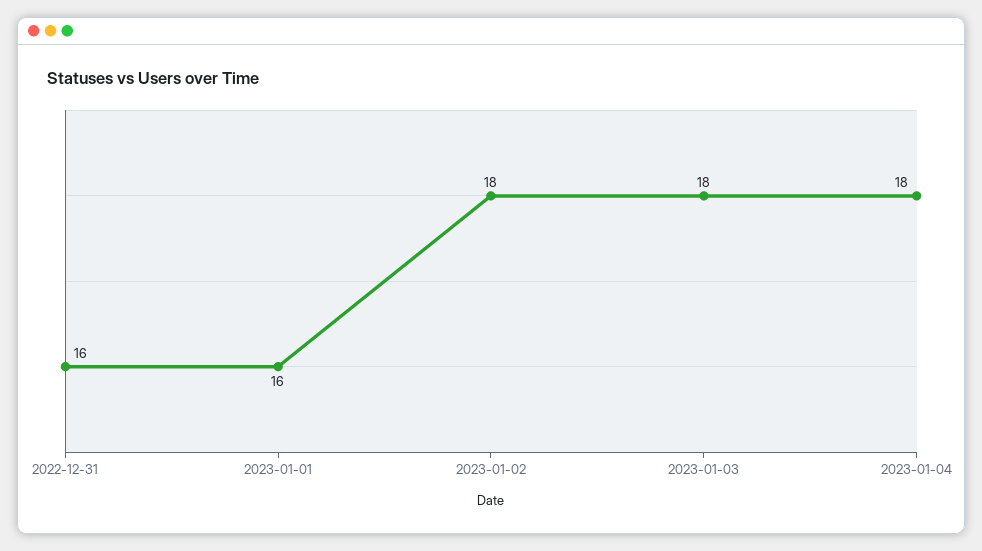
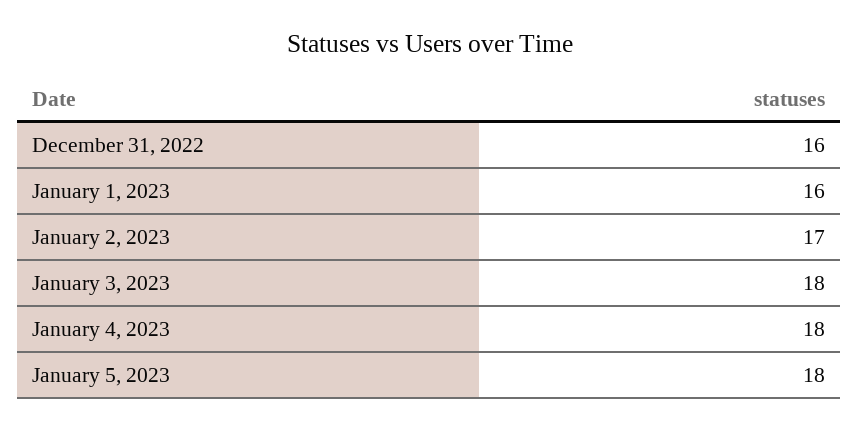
2023-01-02: 18 -> 17
January 5, 2023: none -> 18

